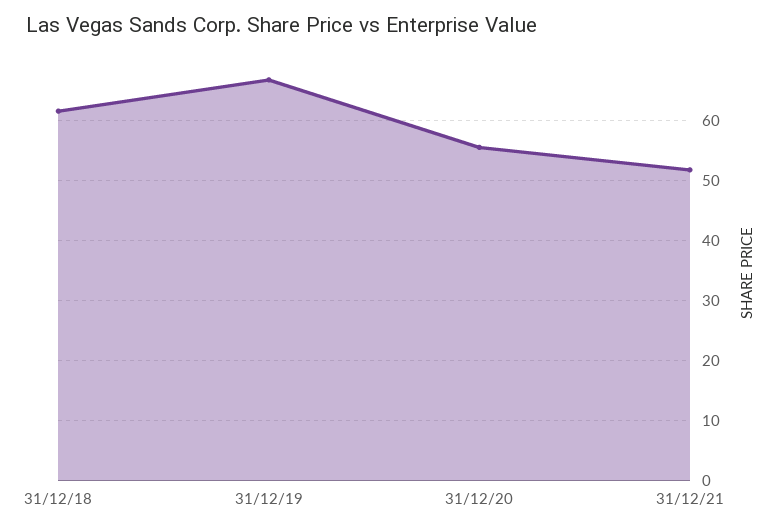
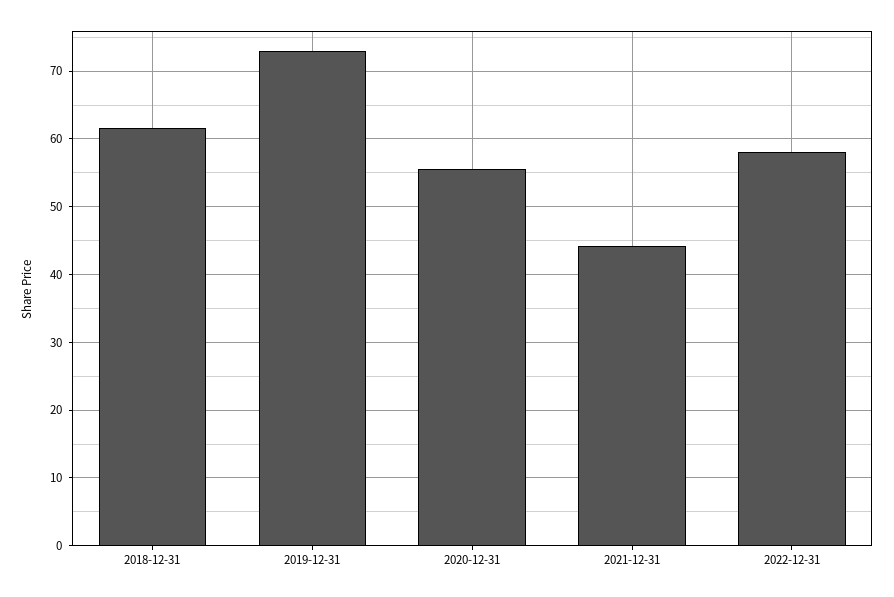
31/12/19: 67 -> 73
31/12/21: 52 -> 44
2022-12-31: none -> 58

